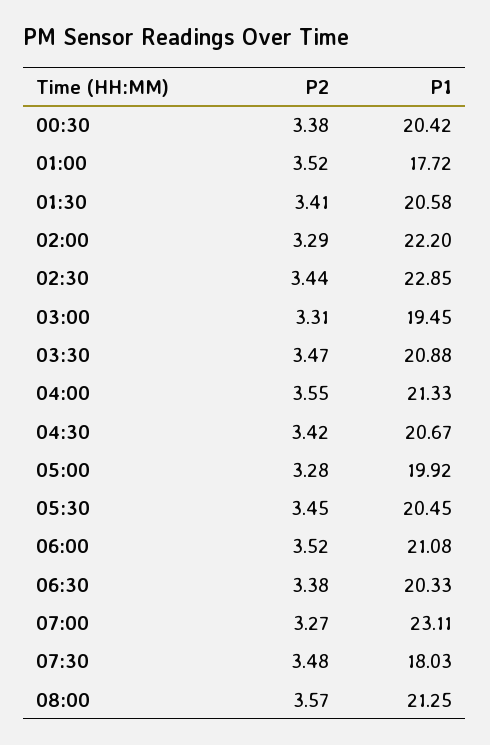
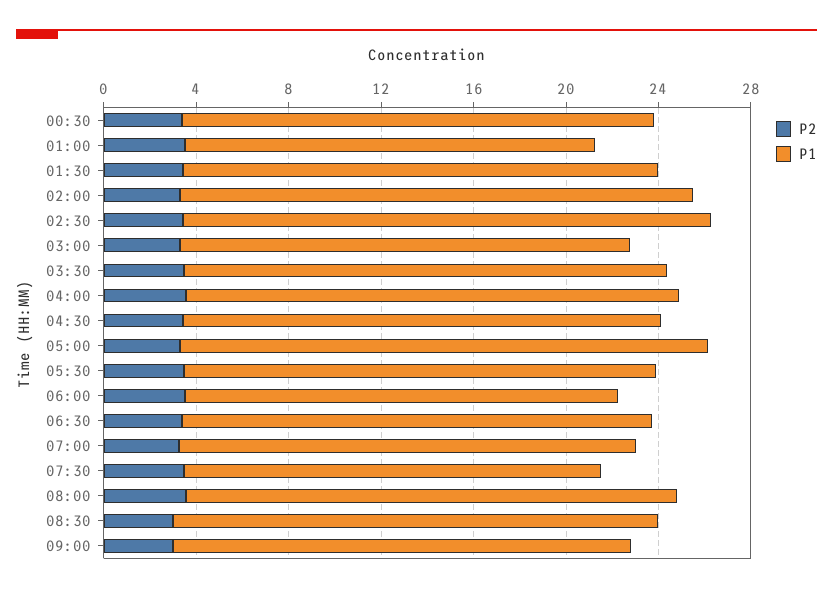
P1, 05:00: 19.92 -> 23
P1, 06:00: 21.08 -> 19
P1, 07:00: 23.11 -> 20
P2, 08:30: none -> 3
P1, 08:30: none -> 21
P2, 09:00: none -> 3
P1, 09:00: none -> 20

